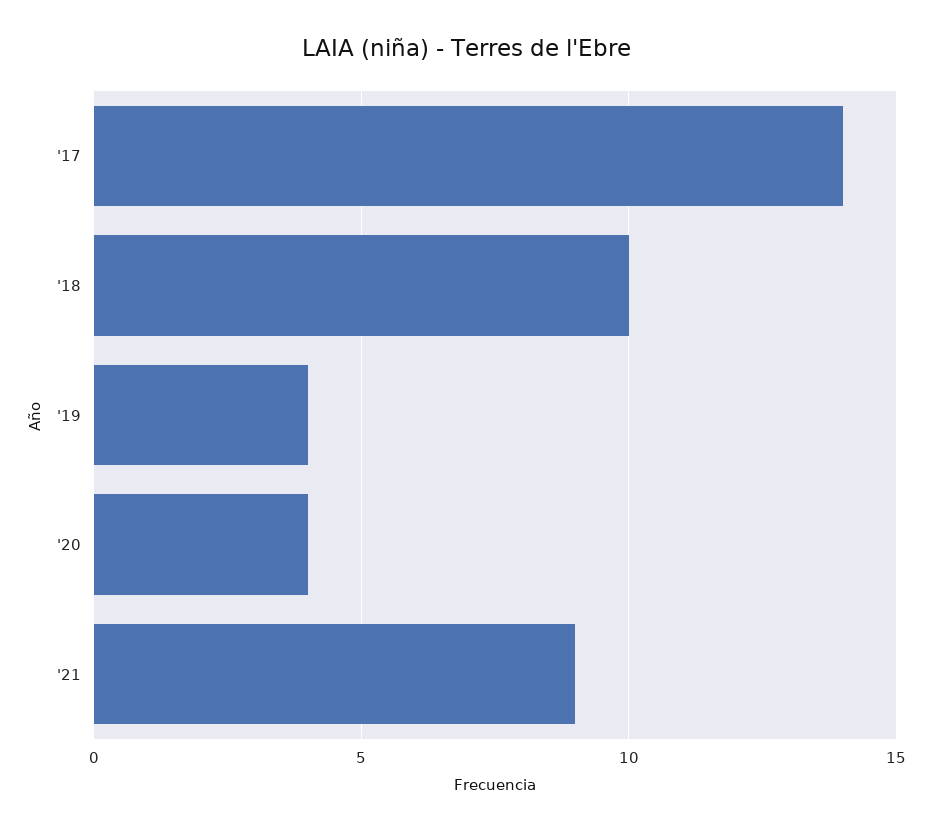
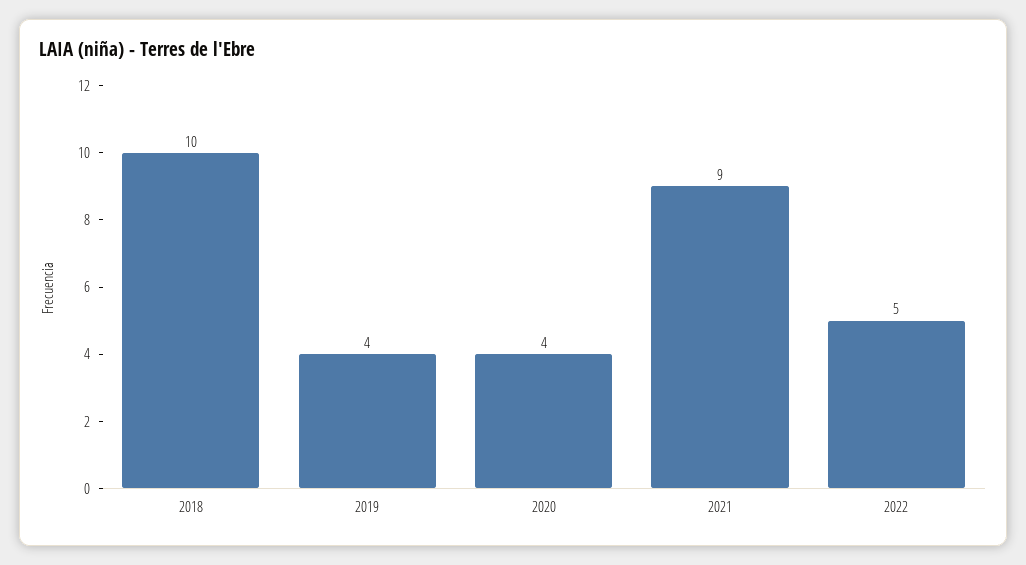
'17: 14 -> none
2022: none -> 5

